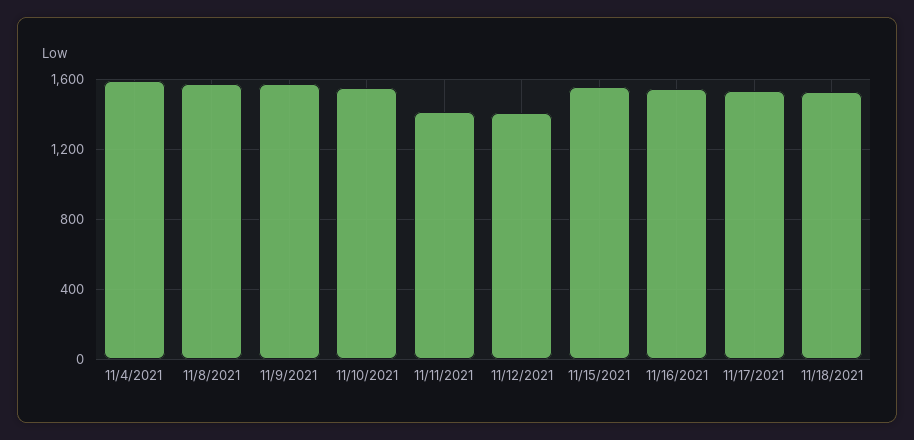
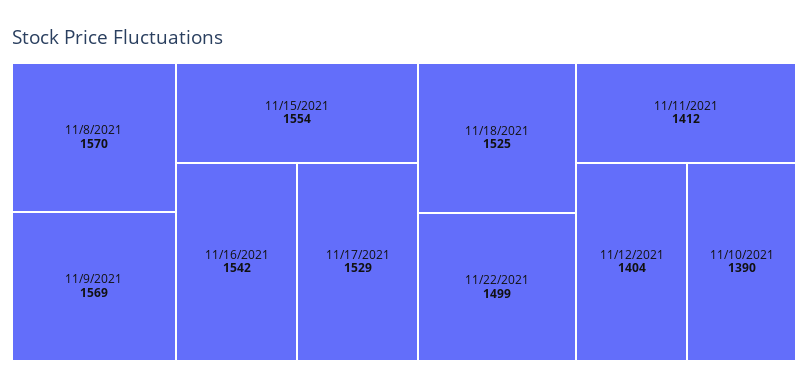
11/4/2021: 1600 -> none
11/10/2021: 1550 -> 1390
11/22/2021: none -> 1499

